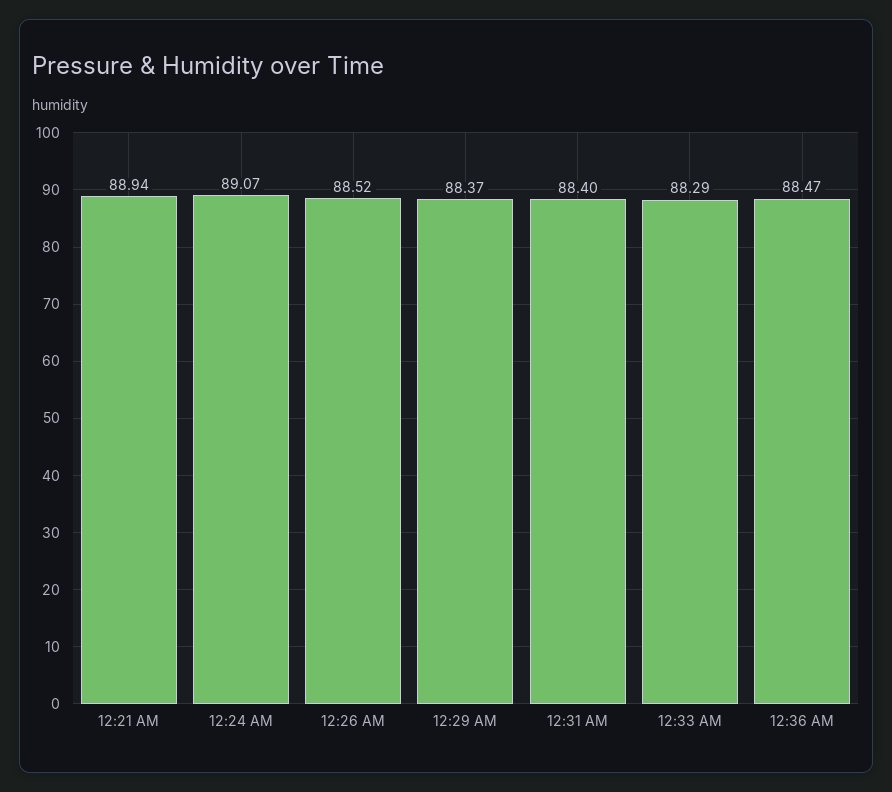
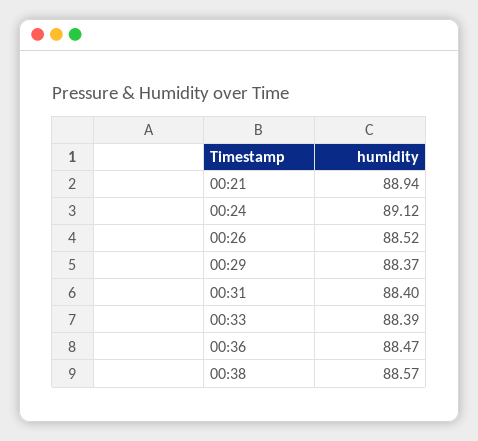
12:24 AM: 89.07 -> 89.12
12:33 AM: 88.29 -> 88.39
00:38: none -> 88.57

